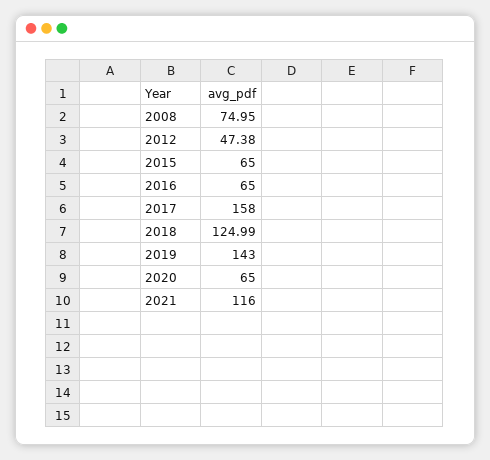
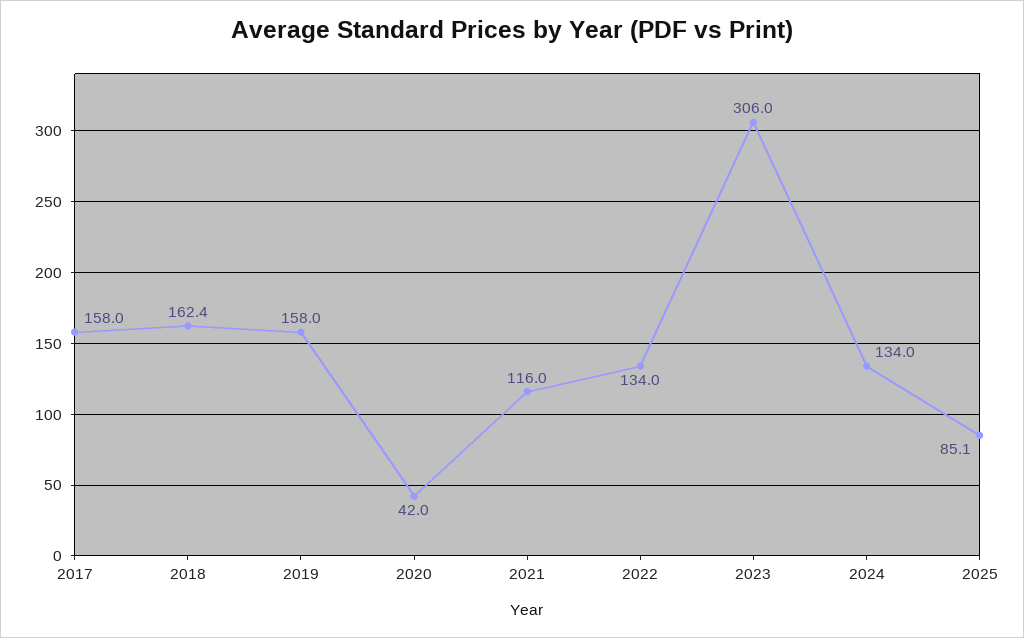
2008: 74.95 -> none
2012: 47.38 -> none
2015: 65 -> none
2016: 65 -> none
2018: 124.99 -> 162.4
2019: 143 -> 158
2020: 65 -> 42
2022: none -> 134
2023: none -> 306
2024: none -> 134
2025: none -> 85.1

